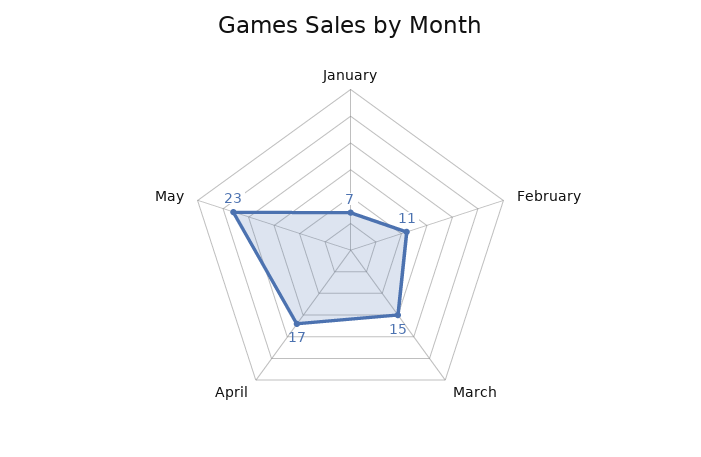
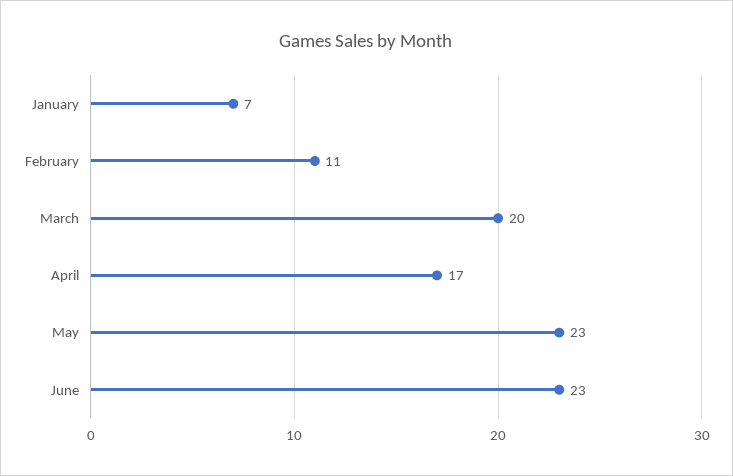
March: 15 -> 20
June: none -> 23

